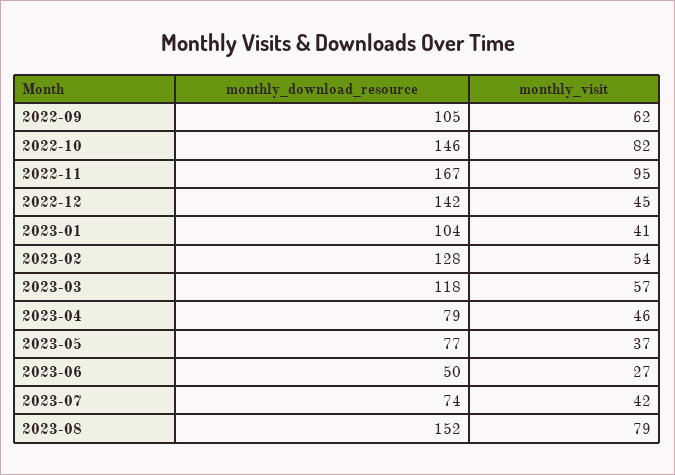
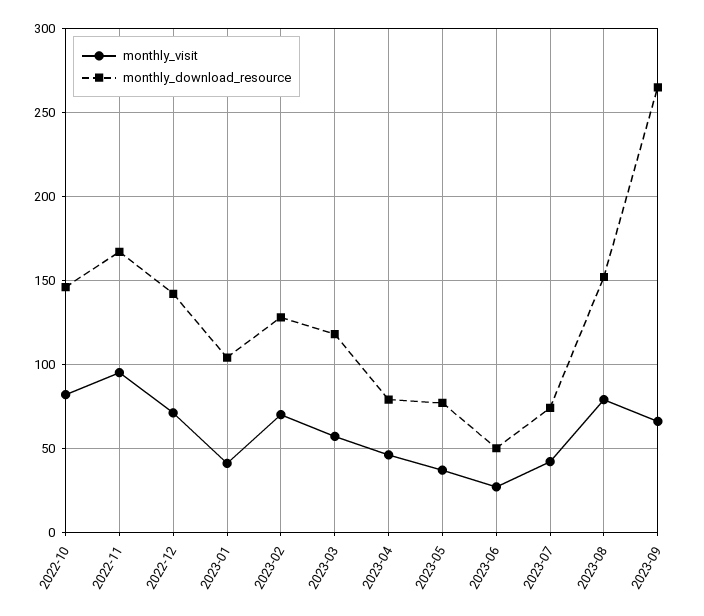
monthly_download_resource, 2022-09: 105 -> none
monthly_visit, 2022-09: 62 -> none
monthly_visit, 2022-12: 45 -> 70
monthly_visit, 2023-02: 54 -> 70
monthly_visit, 2023-09: none -> 65
monthly_download_resource, 2023-09: none -> 265

